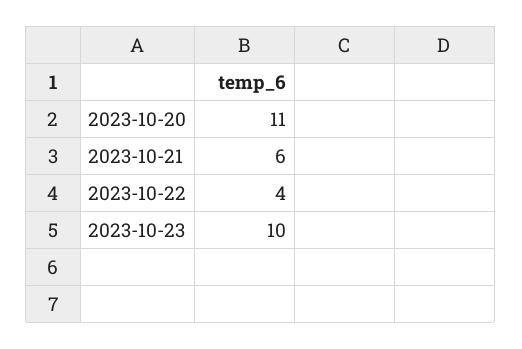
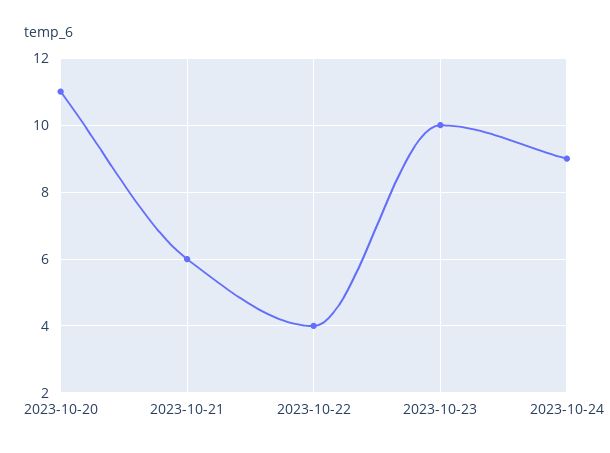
2023-10-24: none -> 9

